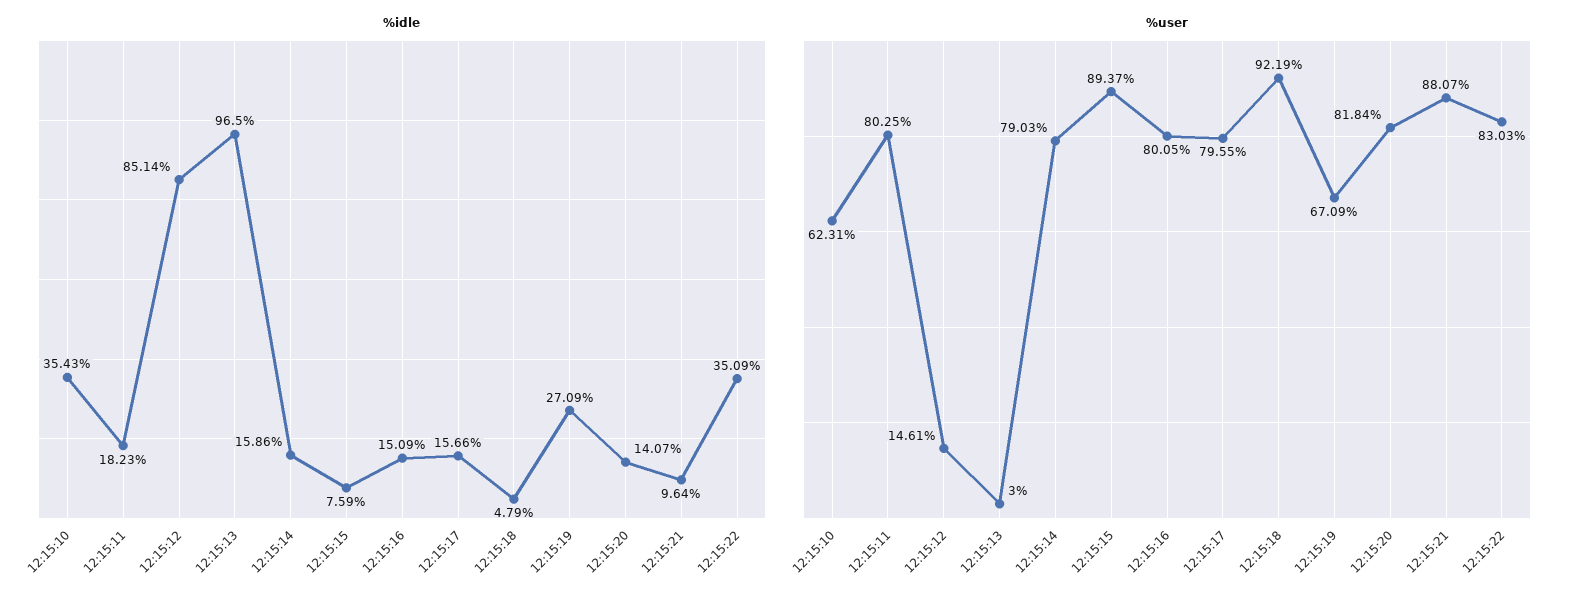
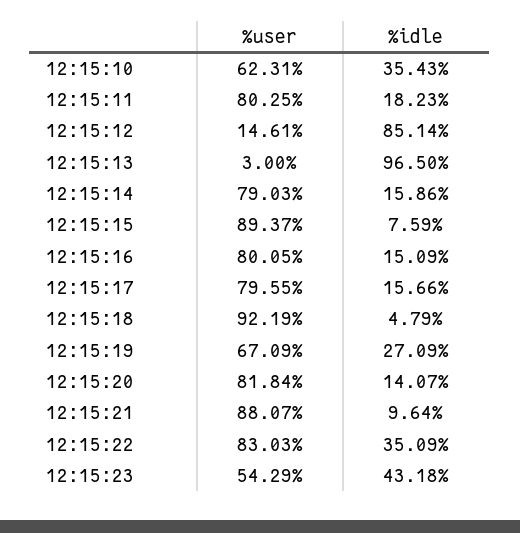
%user, 12:15:23: none -> 54.29
%idle, 12:15:23: none -> 43.18

